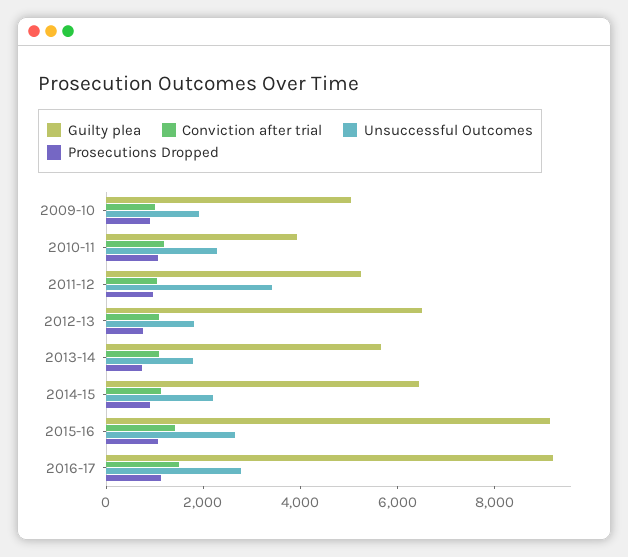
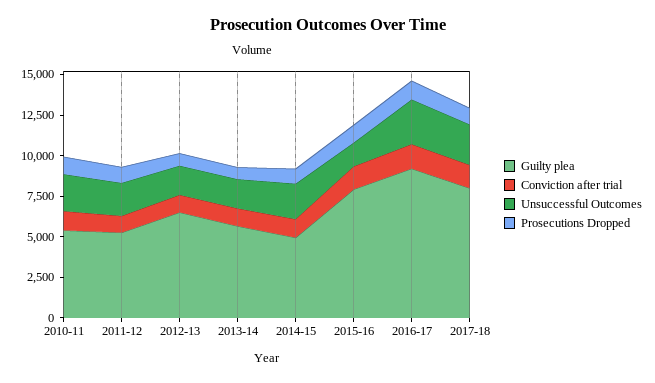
Guilty plea, 2009-10: 5000 -> none
Conviction after trial, 2009-10: 1000 -> none
Unsuccessful Outcomes, 2009-10: 2000 -> none
Prosecutions Dropped, 2009-10: 1000 -> none
Guilty plea, 2010-11: 4000 -> 5500
Unsuccessful Outcomes, 2011-12: 3500 -> 2000
Guilty plea, 2014-15: 6500 -> 5000
Guilty plea, 2015-16: 9000 -> 8000
Unsuccessful Outcomes, 2015-16: 2500 -> 1500
Guilty plea, 2017-18: none -> 8000
Conviction after trial, 2017-18: none -> 1500
Unsuccessful Outcomes, 2017-18: none -> 2500
Prosecutions Dropped, 2017-18: none -> 1000

